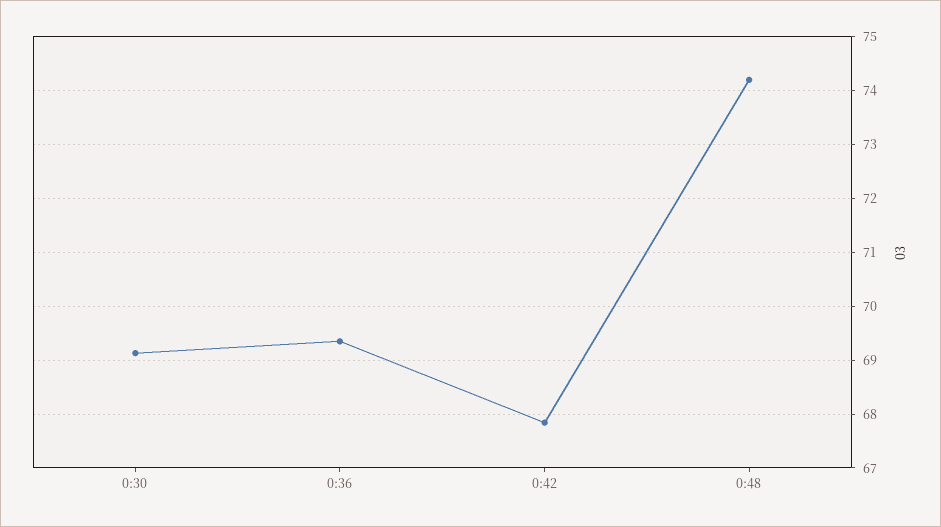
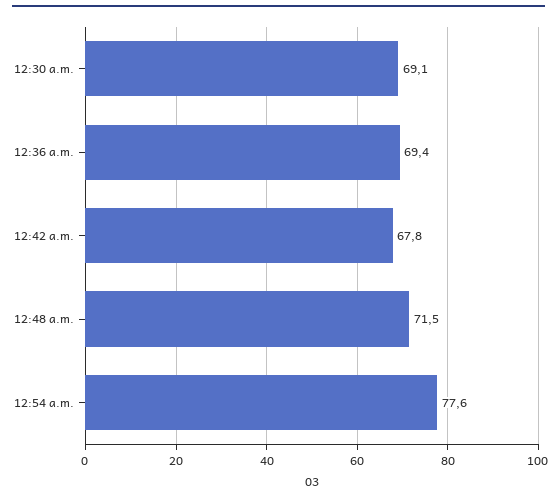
0:48: 74.2 -> 71.5
12:54 a.m.: none -> 77.6

